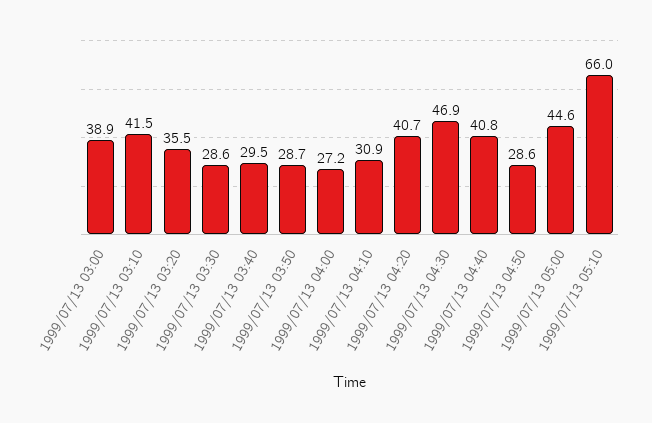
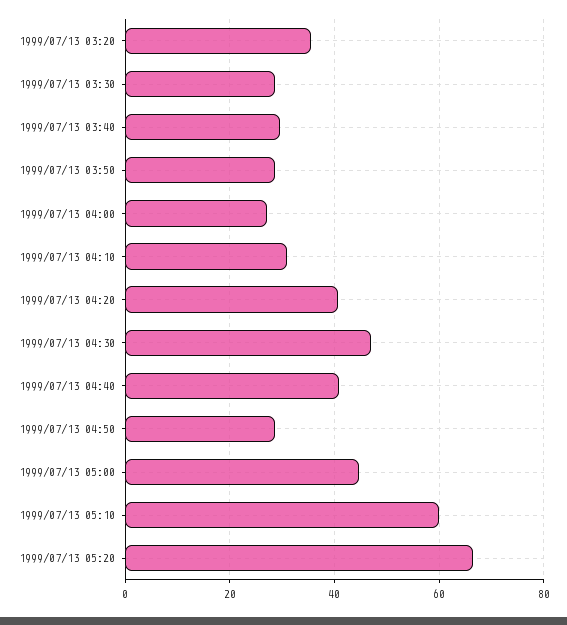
1999/07/13 03:00: 38.9 -> none
1999/07/13 03:10: 41.5 -> none
1999/07/13 05:10: 66 -> 60
1999/07/13 05:20: none -> 66

